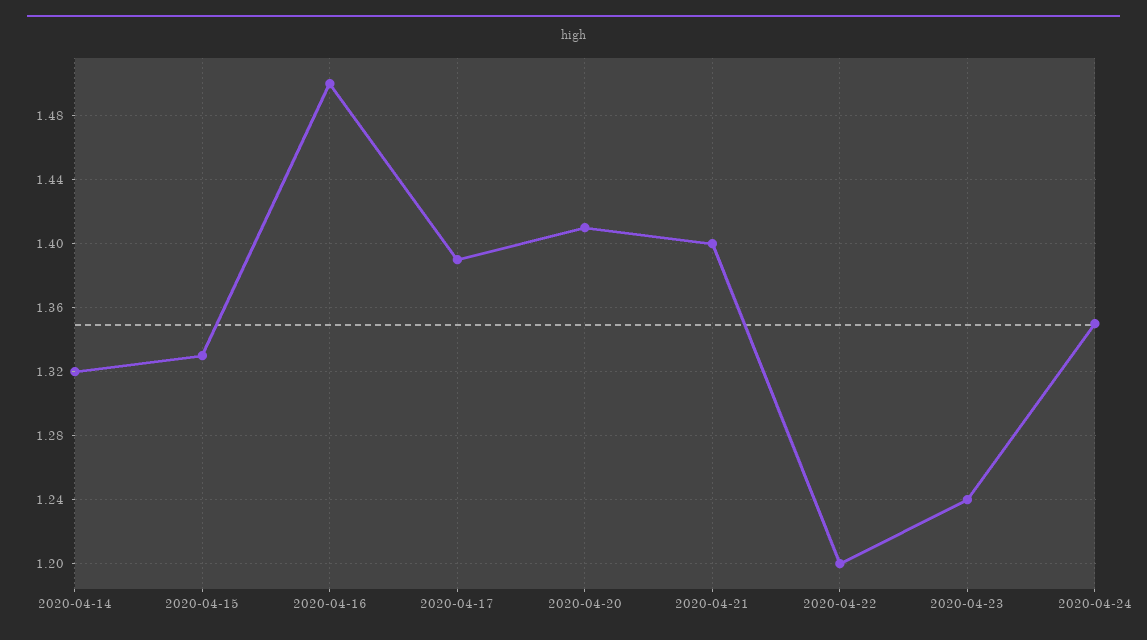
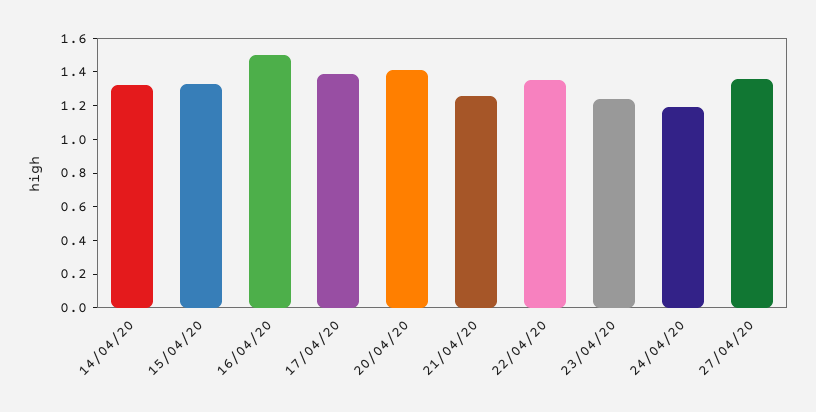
2020-04-21: 1.4 -> 1.25
2020-04-22: 1.2 -> 1.35
2020-04-24: 1.35 -> 1.2
27/04/20: none -> 1.35

